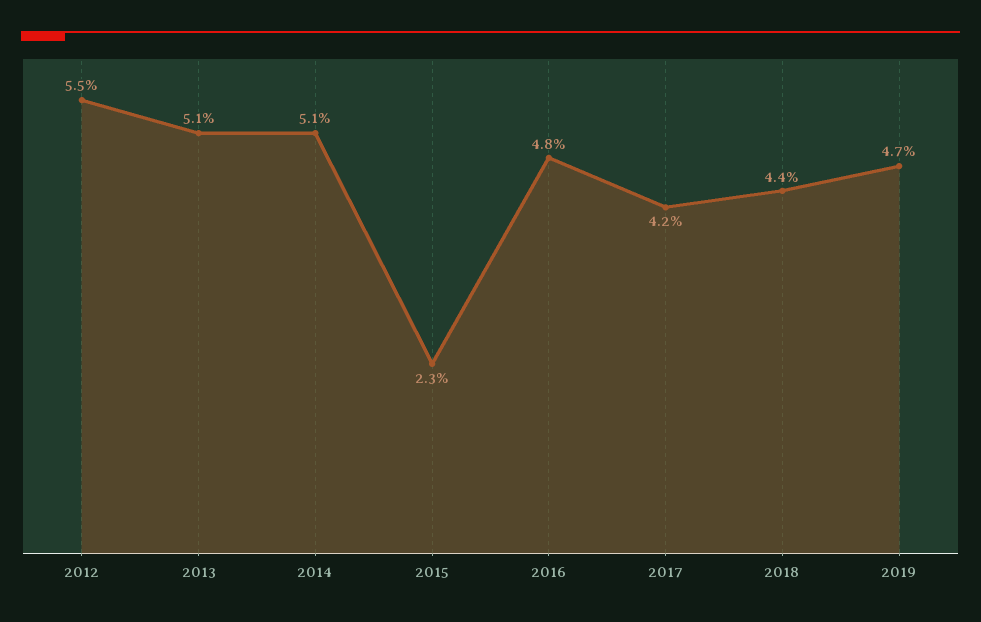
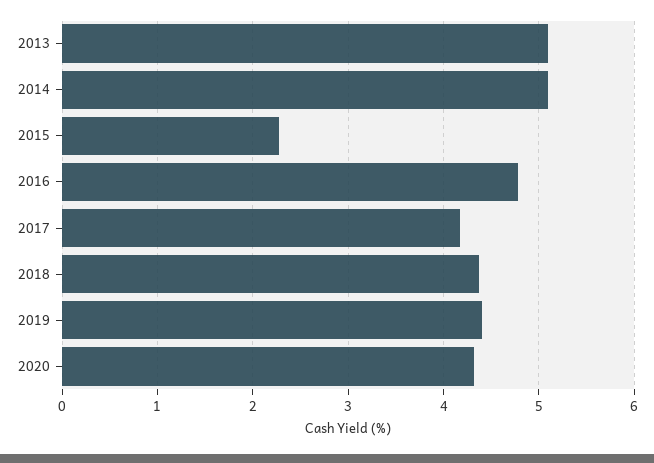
2012: 5.5 -> none
2019: 4.7 -> 4.4
2020: none -> 4.3

